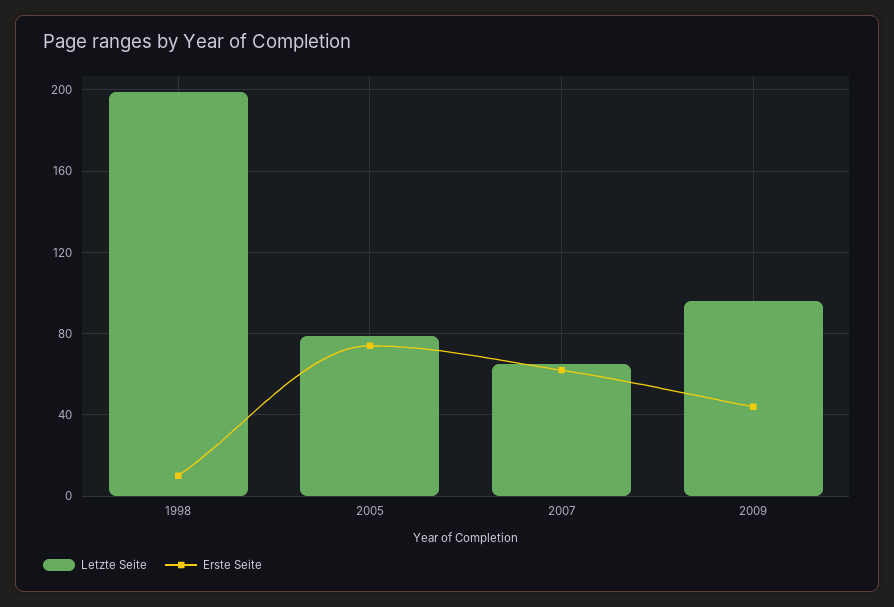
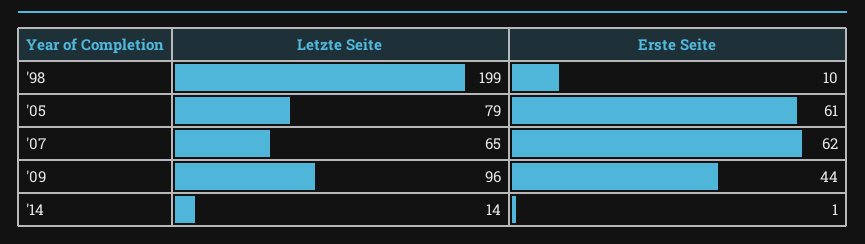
Erste Seite, 2005: 75 -> 61
Letzte Seite, '14: none -> 14
Erste Seite, '14: none -> 1

